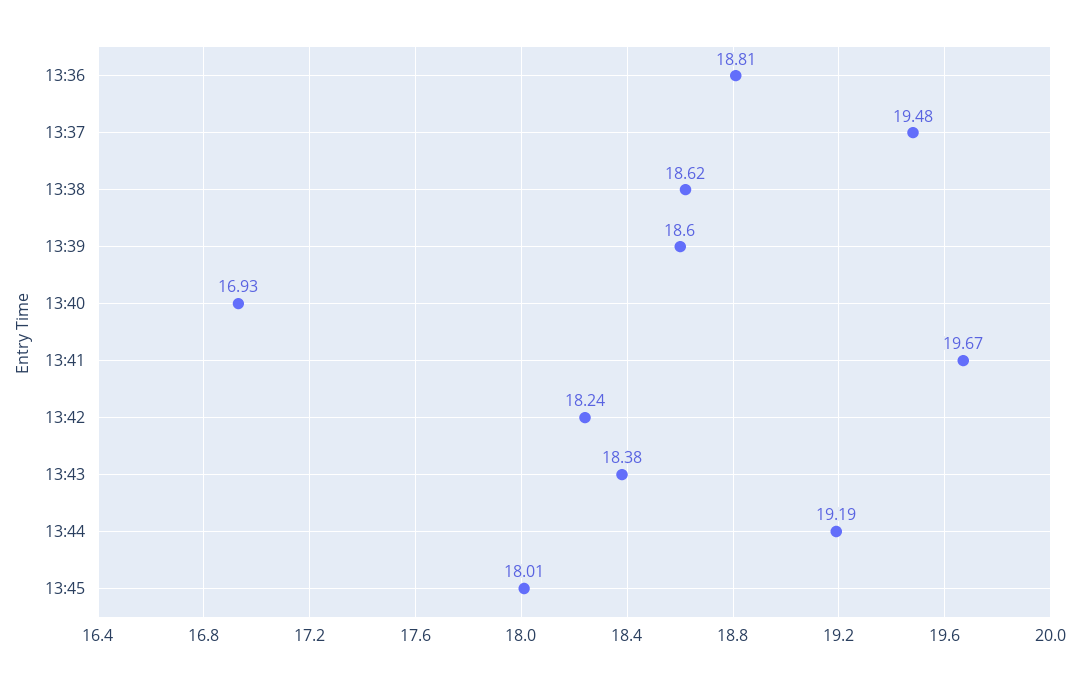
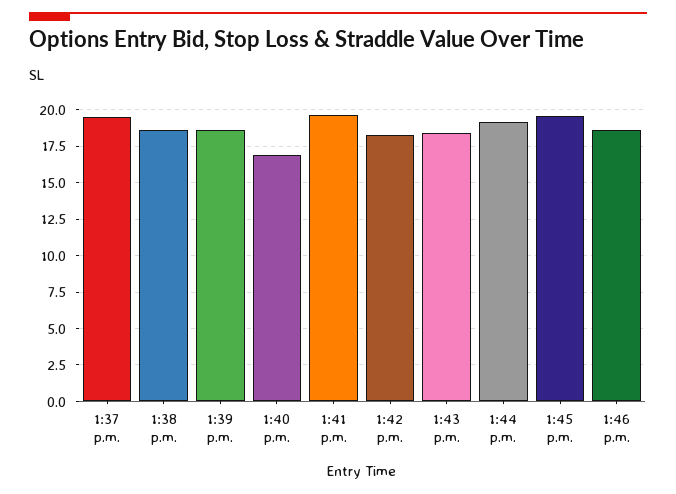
13:36: 18.81 -> none
13:45: 18.01 -> 19.5
1:46 p.m.: none -> 18.5

